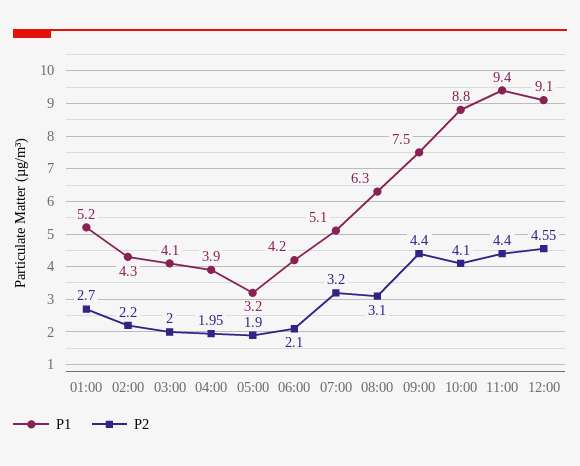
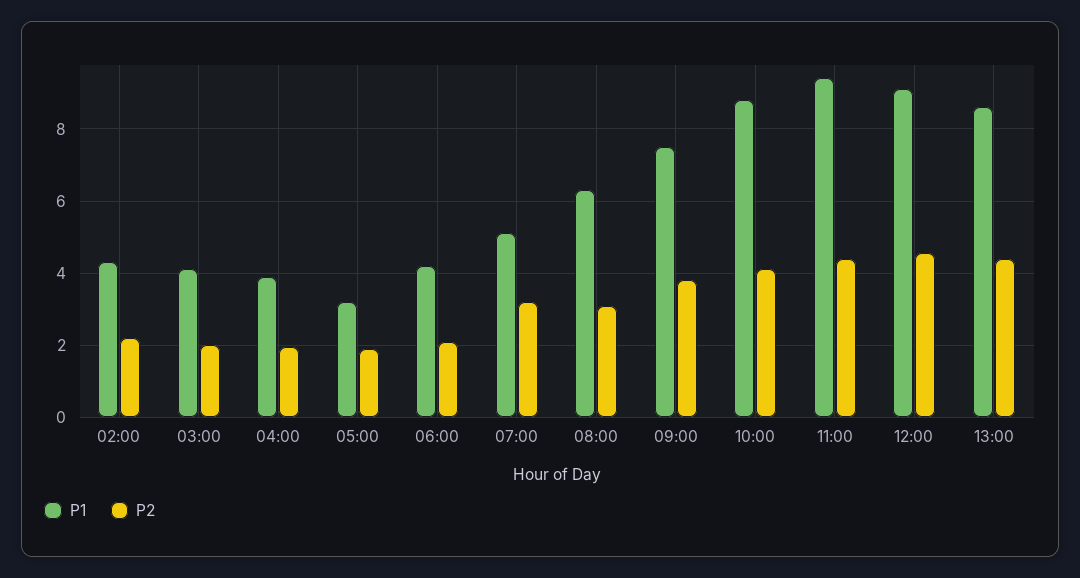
P1, 01:00: 5.2 -> none
P2, 01:00: 2.7 -> none
P2, 09:00: 4.4 -> 3.8
P1, 13:00: none -> 8.6
P2, 13:00: none -> 4.4

